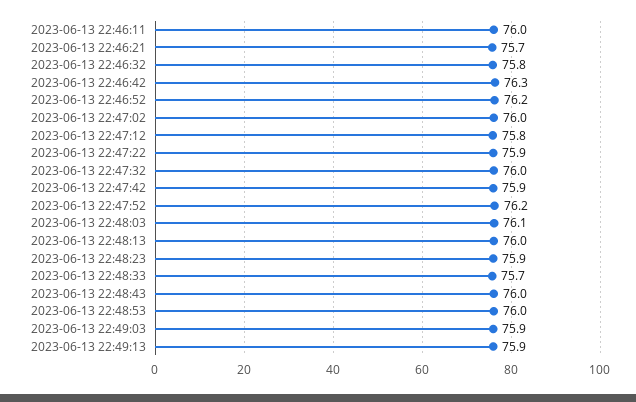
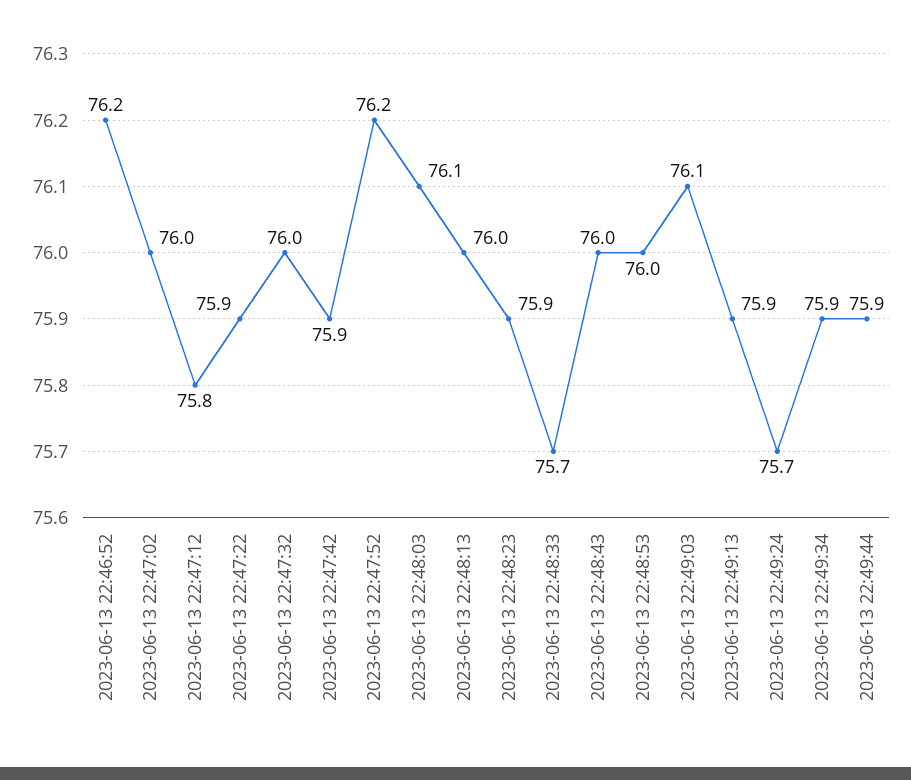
2023-06-13 22:46:11: 76 -> none
2023-06-13 22:46:21: 75.7 -> none
2023-06-13 22:46:32: 75.8 -> none
2023-06-13 22:46:42: 76.3 -> none
2023-06-13 22:49:03: 75.9 -> 76.1
2023-06-13 22:49:24: none -> 75.7
2023-06-13 22:49:34: none -> 75.9
2023-06-13 22:49:44: none -> 75.9

